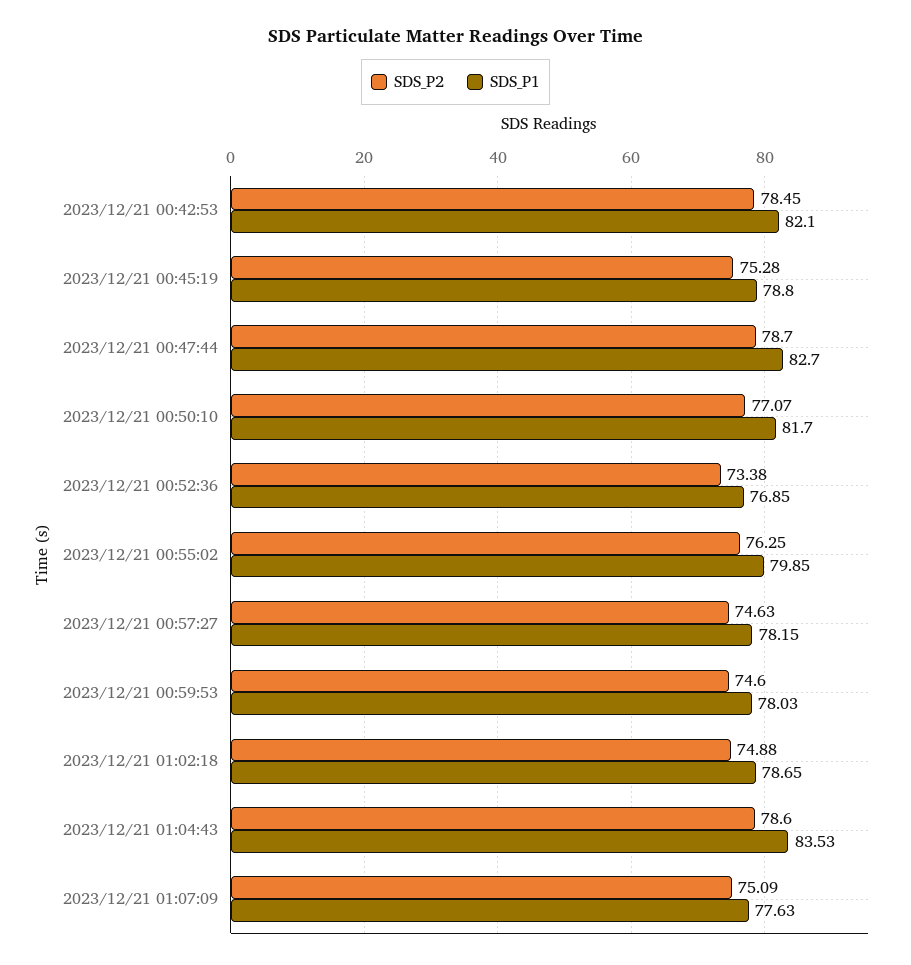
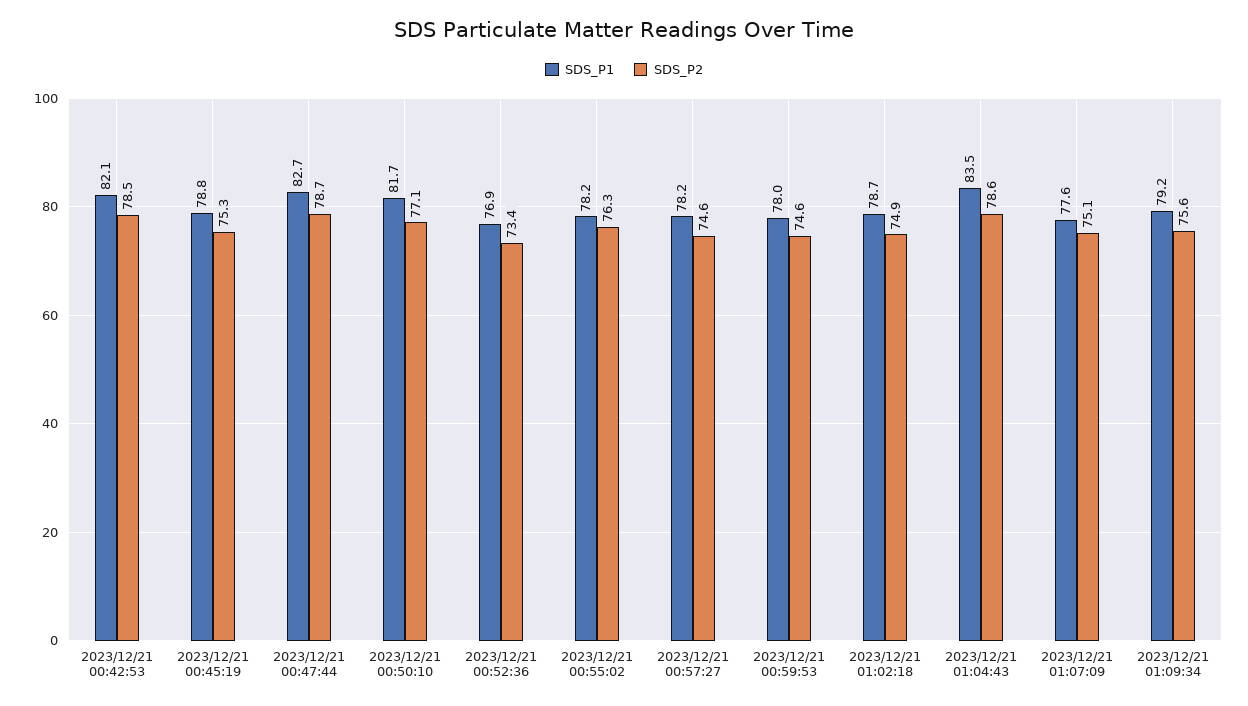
SDS_P1, 2023/12/21 00:55:02: 79.85 -> 78.2
SDS_P1, 2023/12/21 01:09:34: none -> 79.2
SDS_P2, 2023/12/21 01:09:34: none -> 75.6

